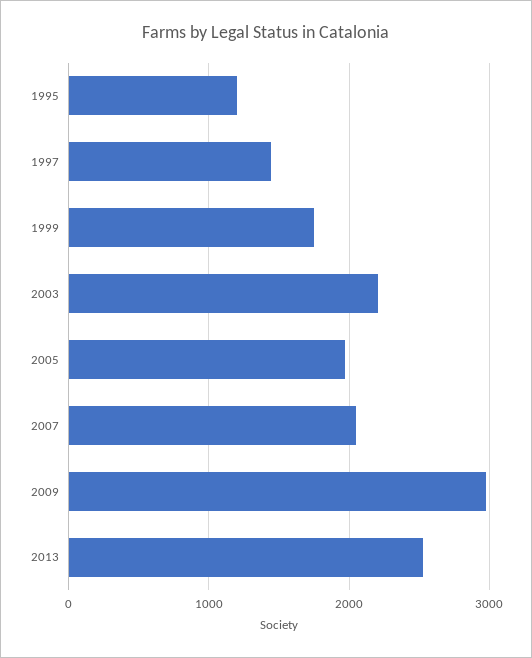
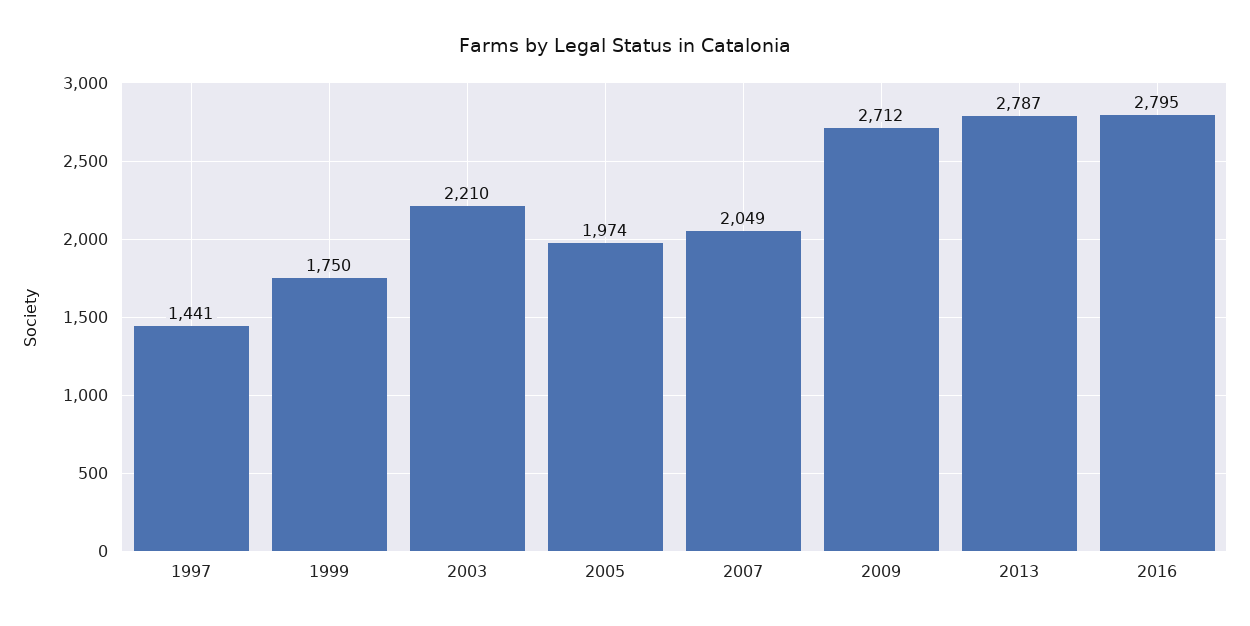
1995: 1200 -> none
2009: 3000 -> 2712
2013: 2500 -> 2787
2016: none -> 2795

